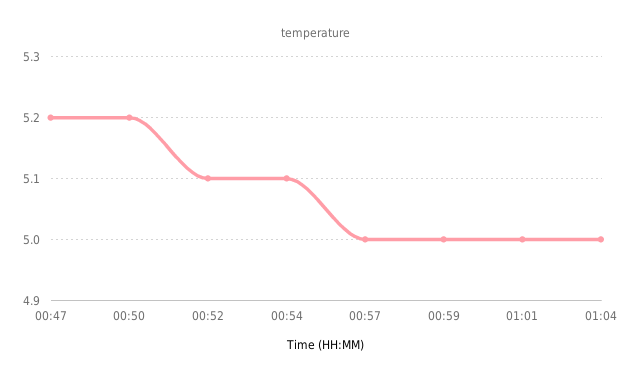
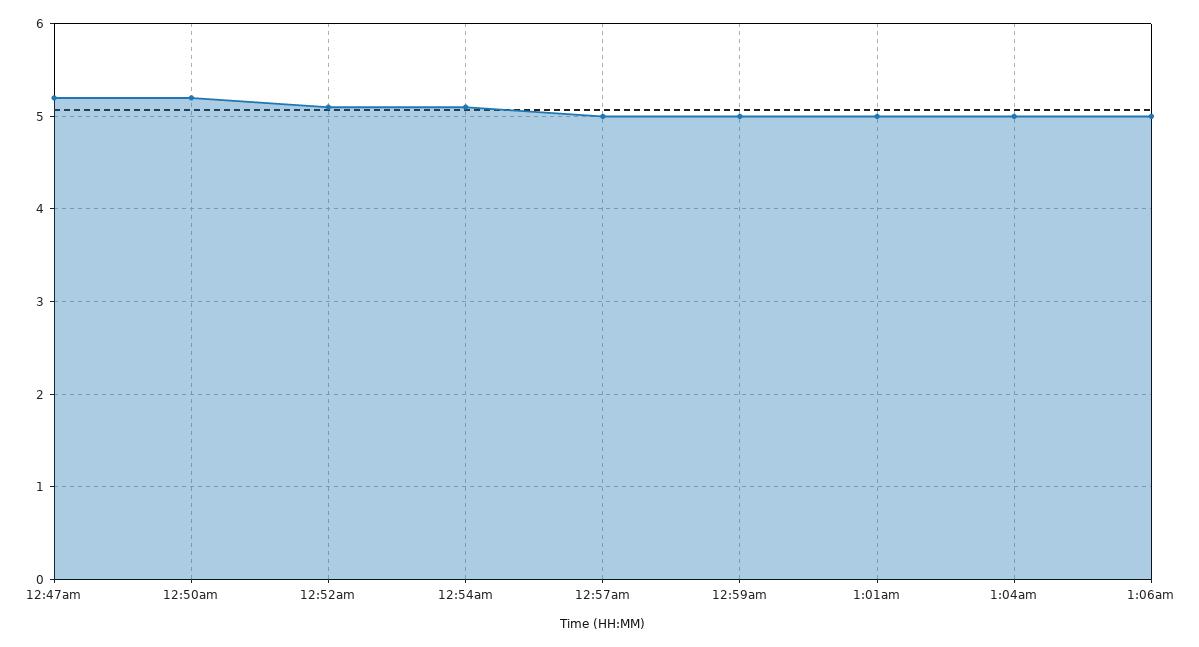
1:06am: none -> 5

